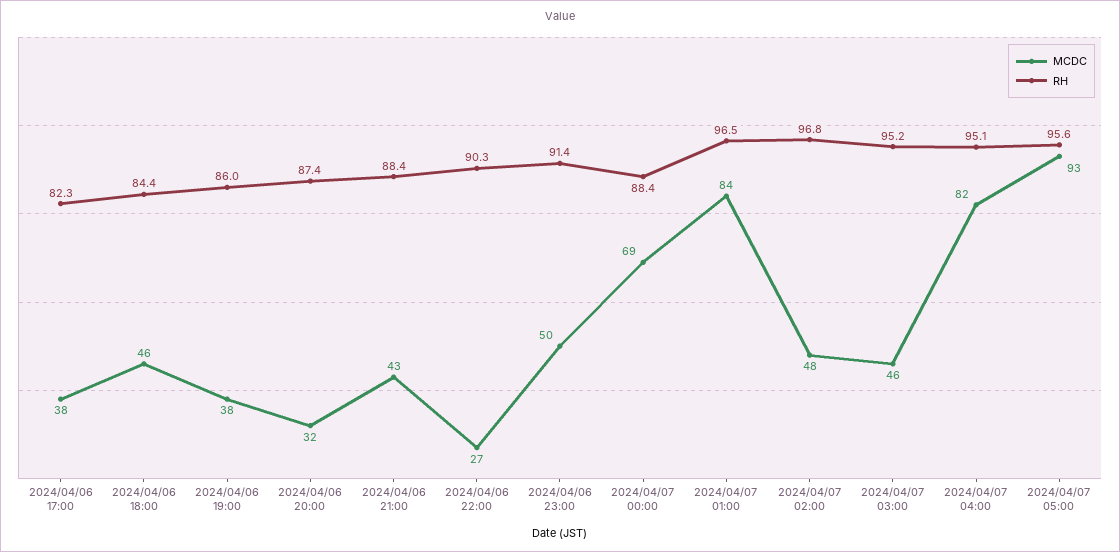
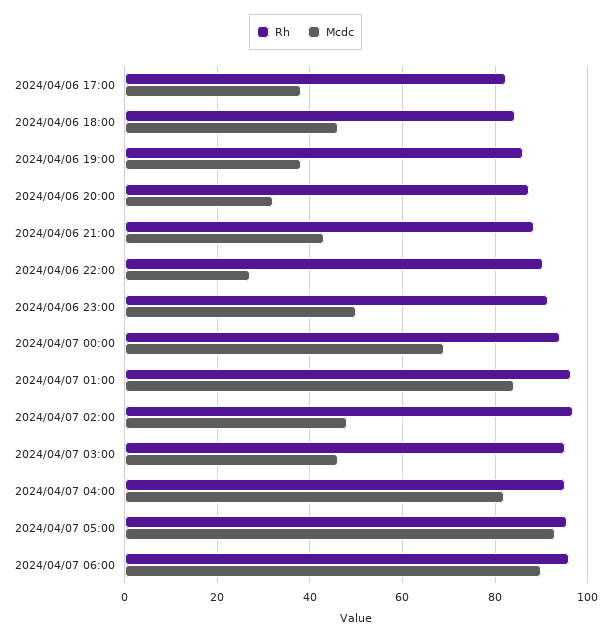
RH, 2024/04/07 00:00: 88.4 -> 94
RH, 2024/04/07 06:00: none -> 96
MCDC, 2024/04/07 06:00: none -> 90

